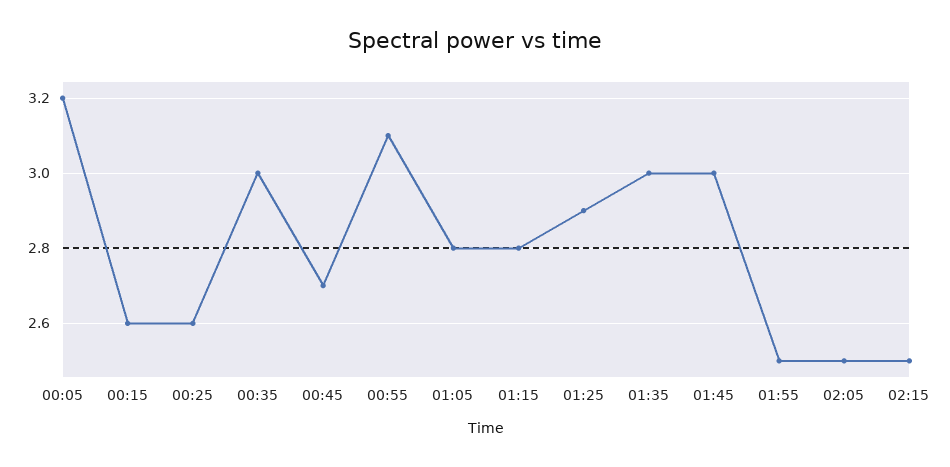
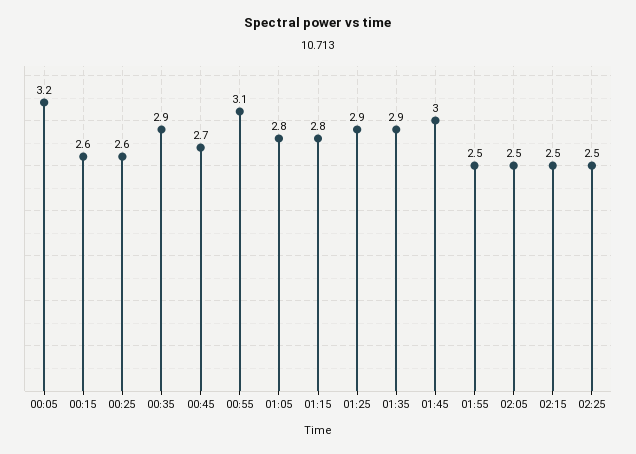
00:35: 3 -> 2.9
01:35: 3 -> 2.9
02:25: none -> 2.5

